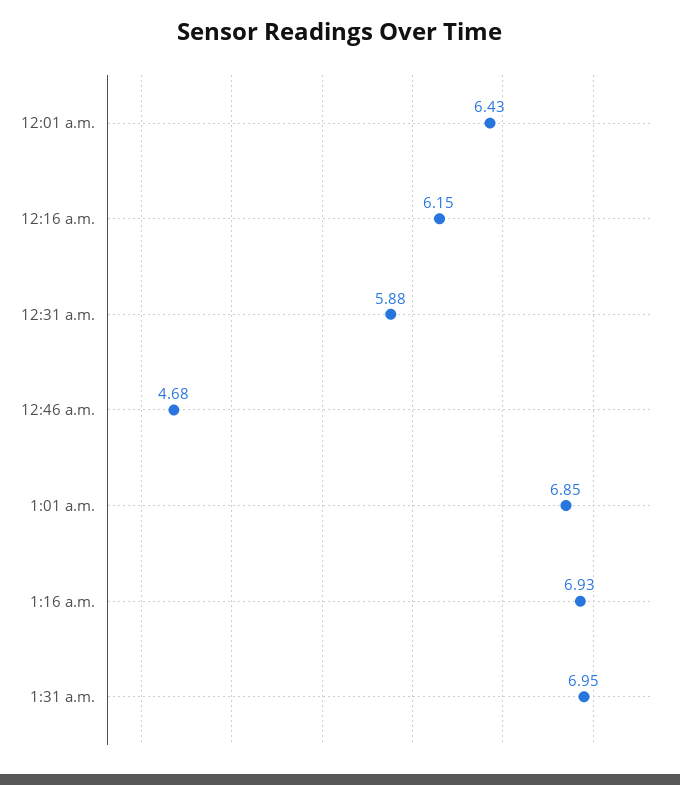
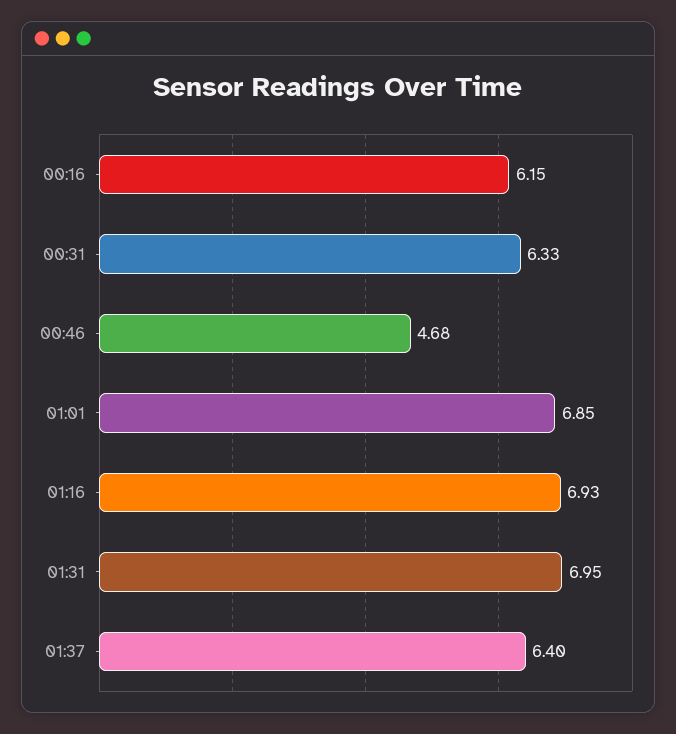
12:01 a.m.: 6.43 -> none
12:31 a.m.: 5.88 -> 6.33
01:37: none -> 6.4

